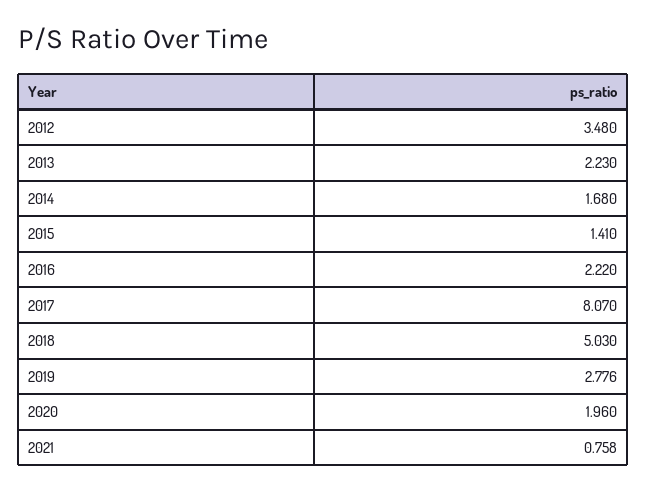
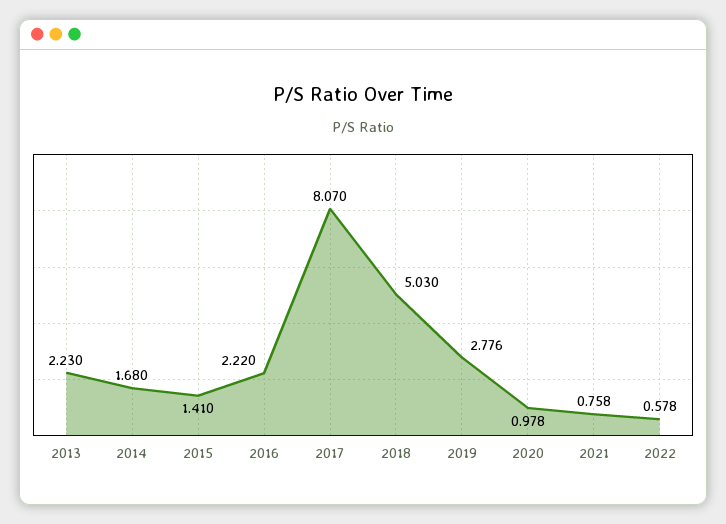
2012: 3.48 -> none
2020: 1.96 -> 0.978
2022: none -> 0.578

